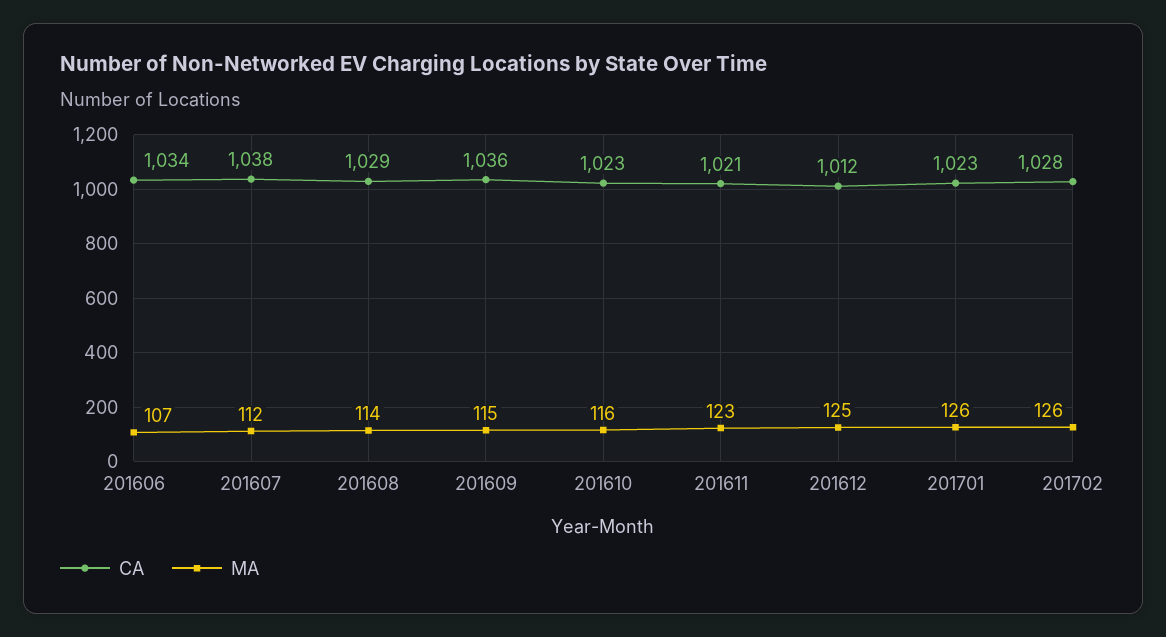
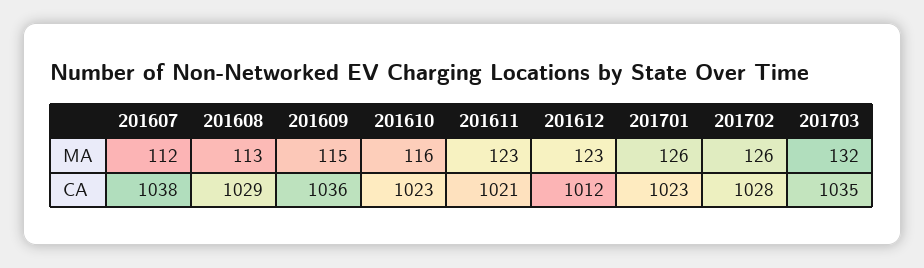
CA, 201606: 1034 -> none
MA, 201606: 107 -> none
MA, 201608: 114 -> 113
MA, 201612: 125 -> 123
MA, 201703: none -> 132
CA, 201703: none -> 1035

